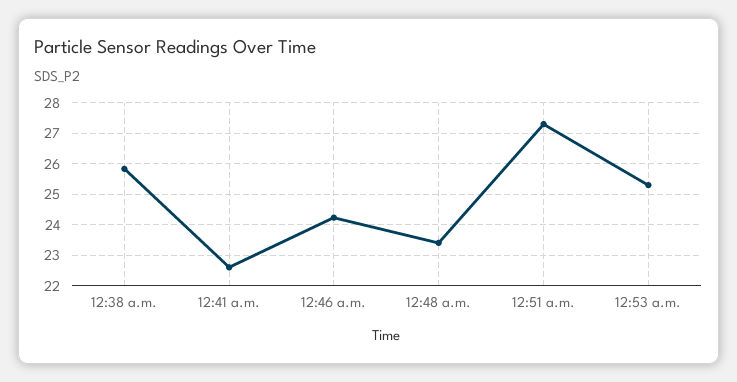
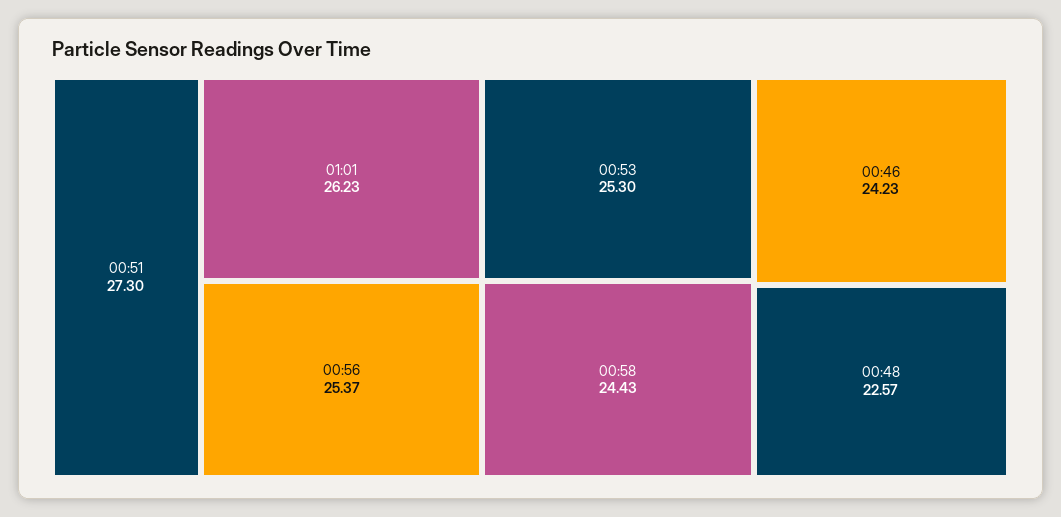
12:38 a.m.: 25.8 -> none
12:41 a.m.: 22.6 -> none
12:48 a.m.: 23.4 -> 22.57
01:01: none -> 26.23
00:56: none -> 25.37
00:58: none -> 24.43

